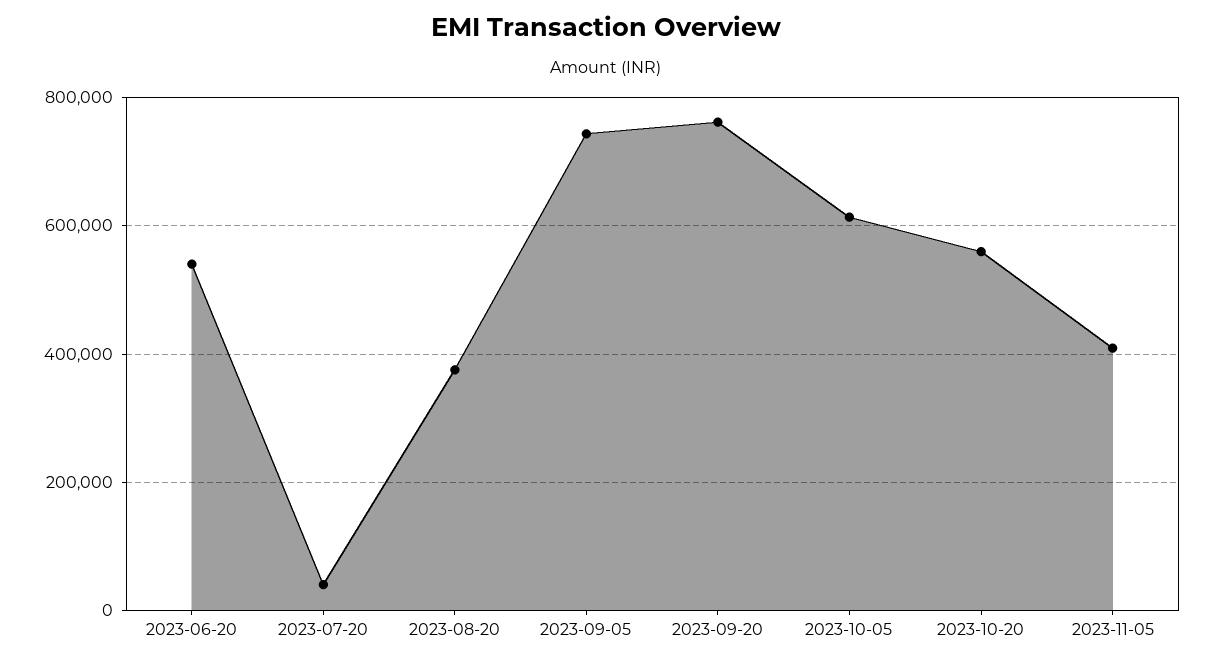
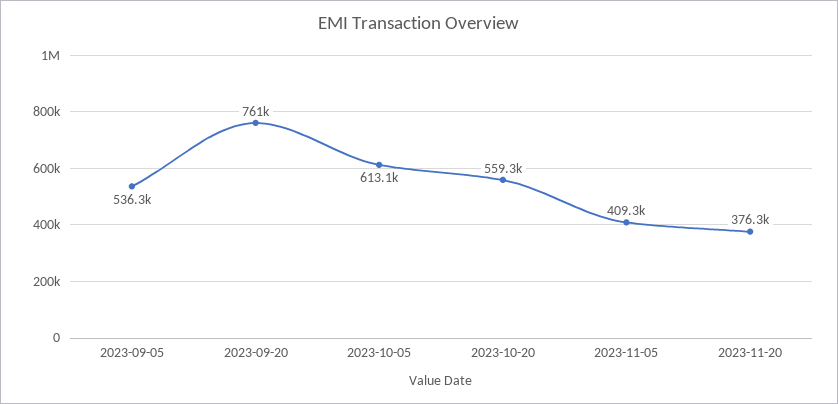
2023-06-20: 540000 -> none
2023-07-20: 40000 -> none
2023-08-20: 380000 -> none
2023-09-05: 740000 -> 536300
2023-11-20: none -> 376300

